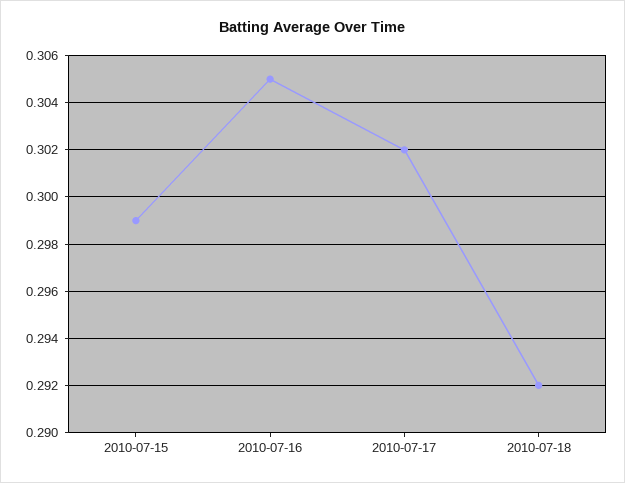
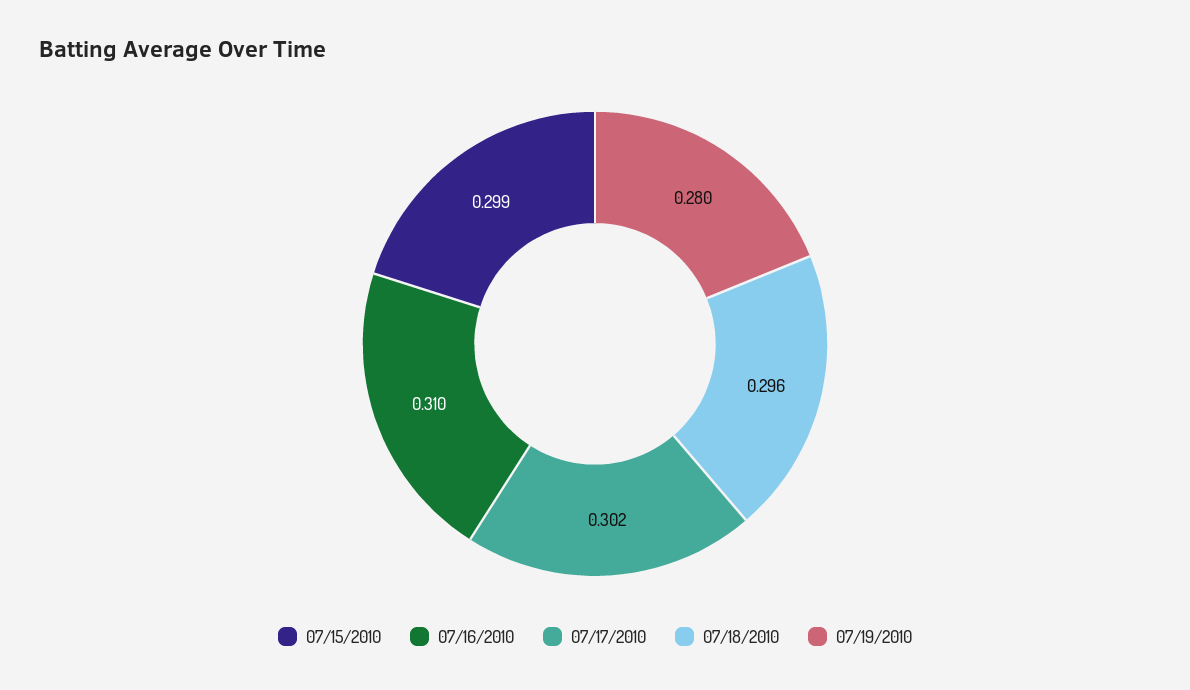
2010-07-16: 0.305 -> 0.31
2010-07-18: 0.292 -> 0.296
07/19/2010: none -> 0.28

